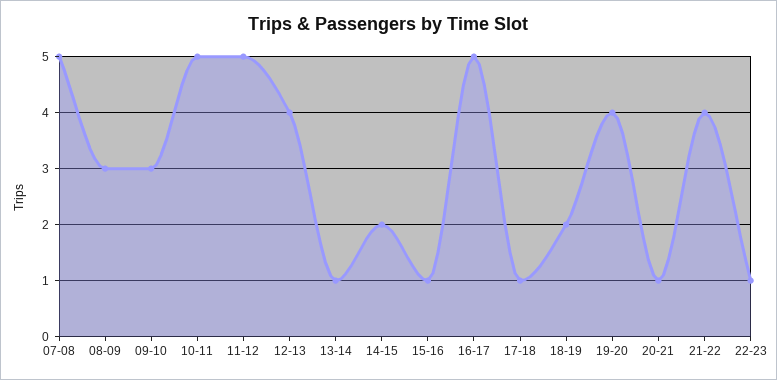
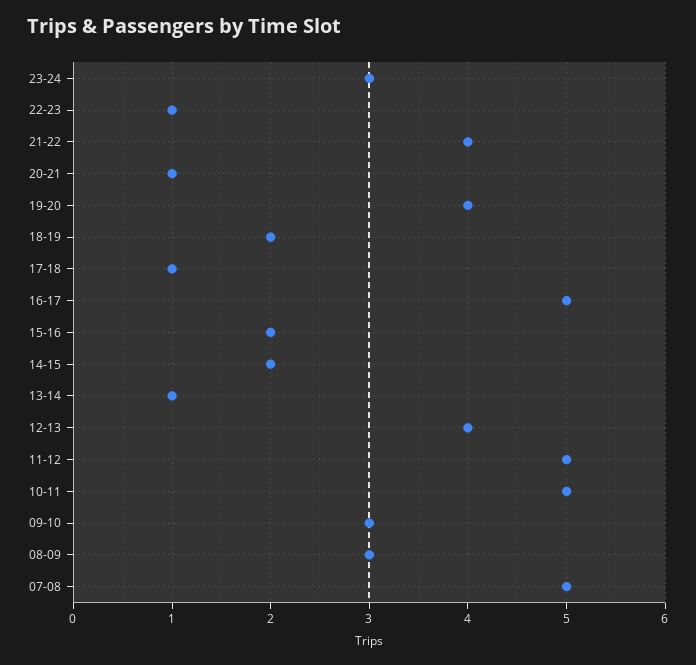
15-16: 1 -> 2
23-24: none -> 3

